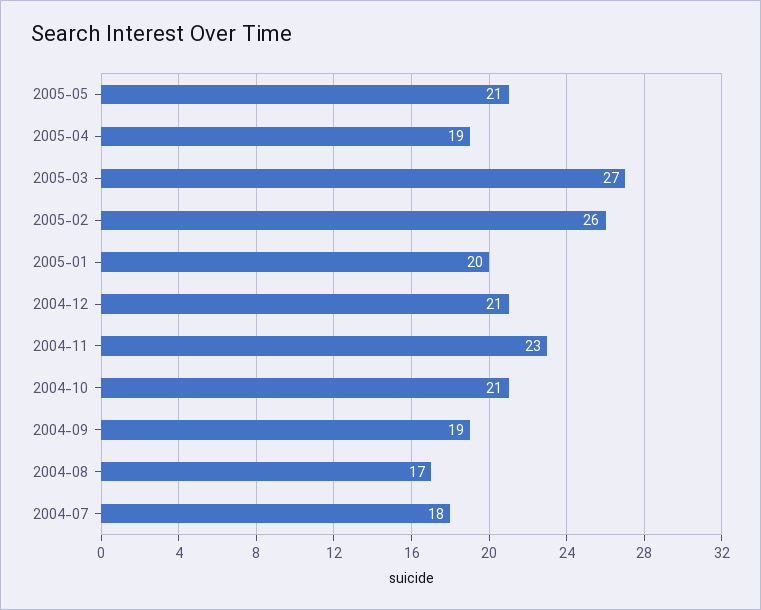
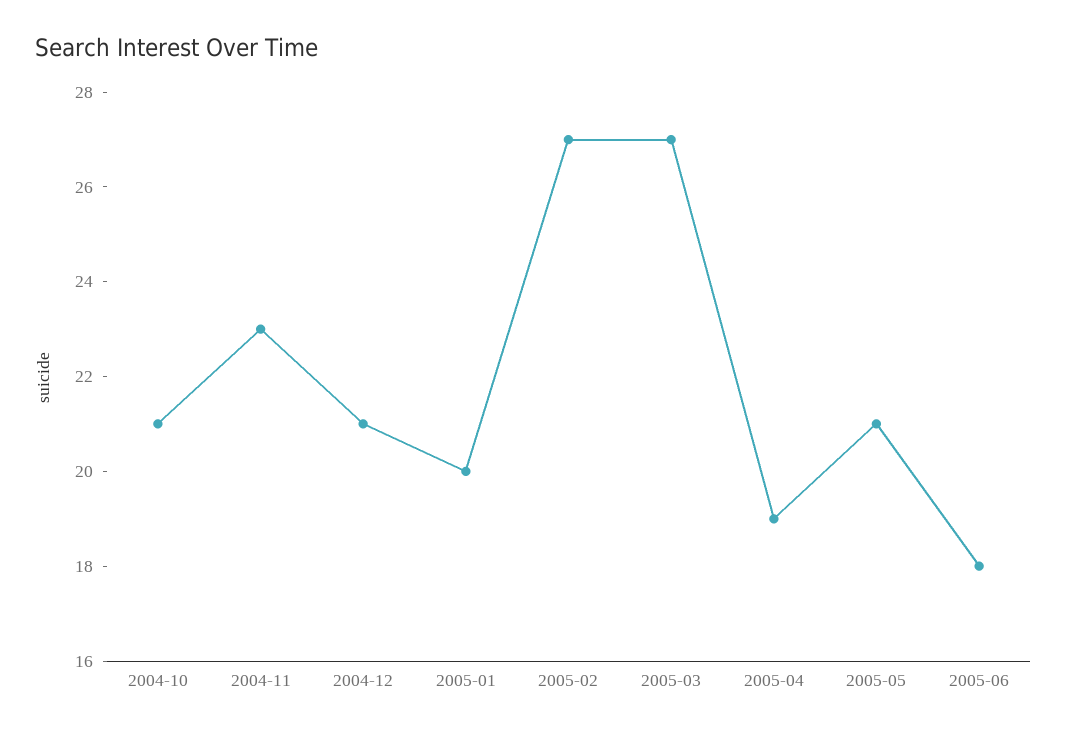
2005-02: 26 -> 27
2004-09: 19 -> none
2004-08: 17 -> none
2004-07: 18 -> none
2005-06: none -> 18

